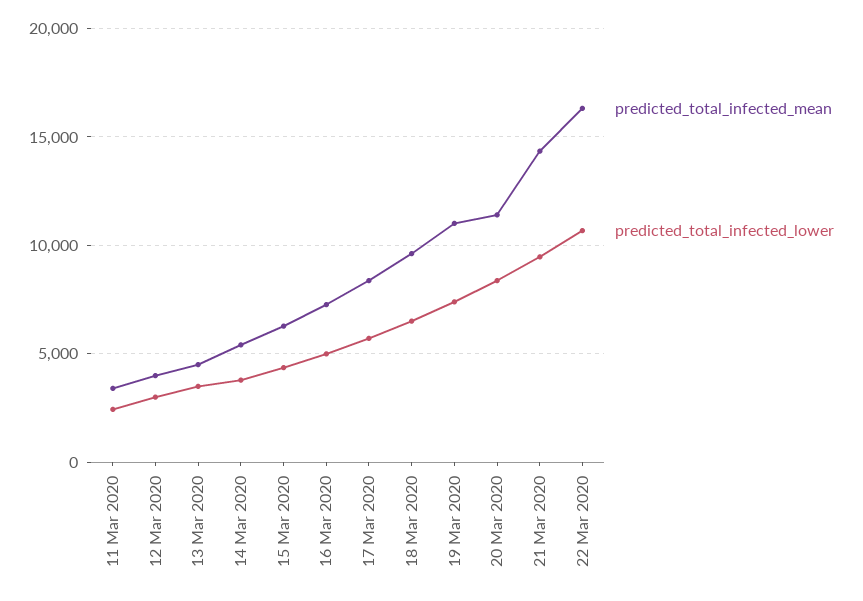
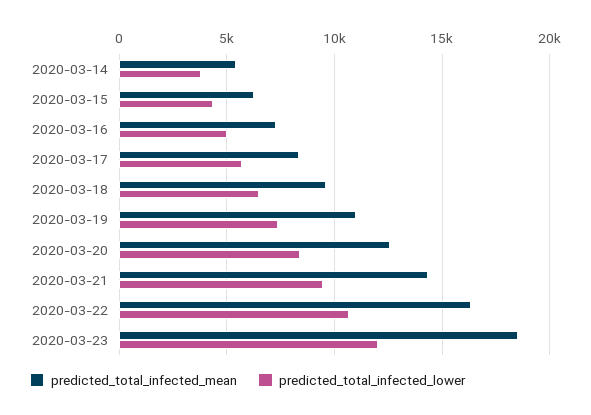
predicted_total_infected_mean, 11 Mar 2020: 3500 -> none
predicted_total_infected_lower, 11 Mar 2020: 2500 -> none
predicted_total_infected_mean, 12 Mar 2020: 4000 -> none
predicted_total_infected_lower, 12 Mar 2020: 3000 -> none
predicted_total_infected_mean, 13 Mar 2020: 4500 -> none
predicted_total_infected_lower, 13 Mar 2020: 3500 -> none
predicted_total_infected_mean, 20 Mar 2020: 11500 -> 12500
predicted_total_infected_mean, 2020-03-23: none -> 18500
predicted_total_infected_lower, 2020-03-23: none -> 12000

